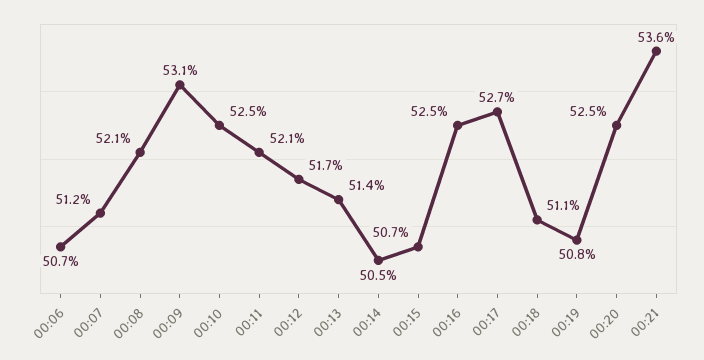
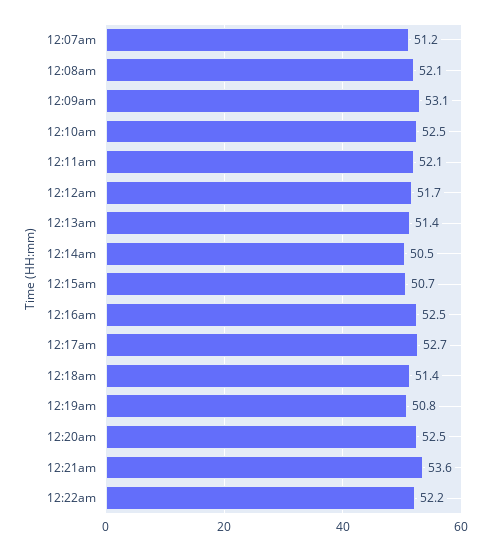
00:06: 50.7 -> none
00:18: 51.1 -> 51.4
12:22am: none -> 52.2

